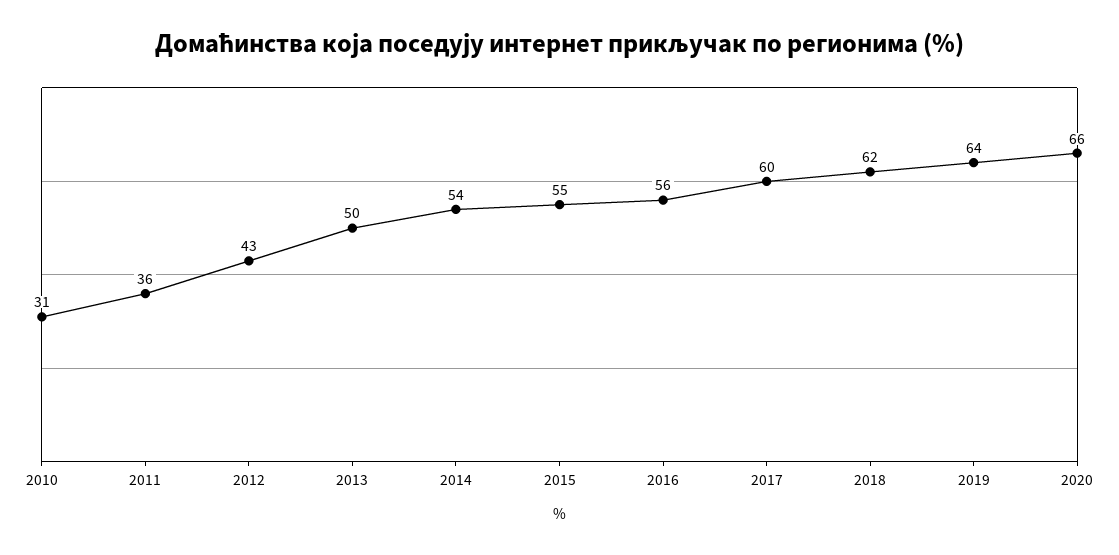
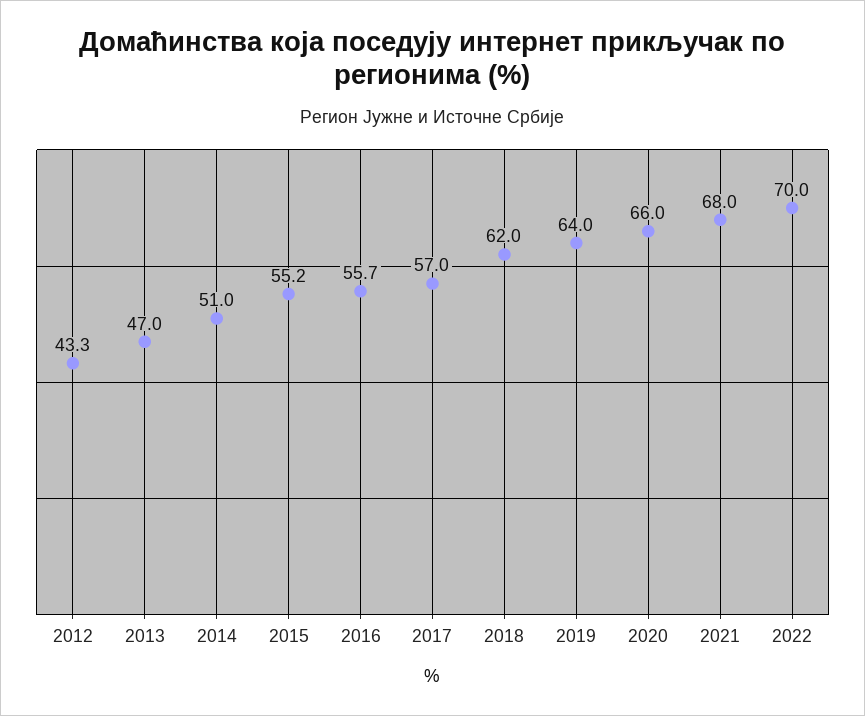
2010: 31 -> none
2011: 36 -> none
2013: 50 -> 47
2014: 54 -> 51
2017: 60 -> 57
2021: none -> 68
2022: none -> 70

